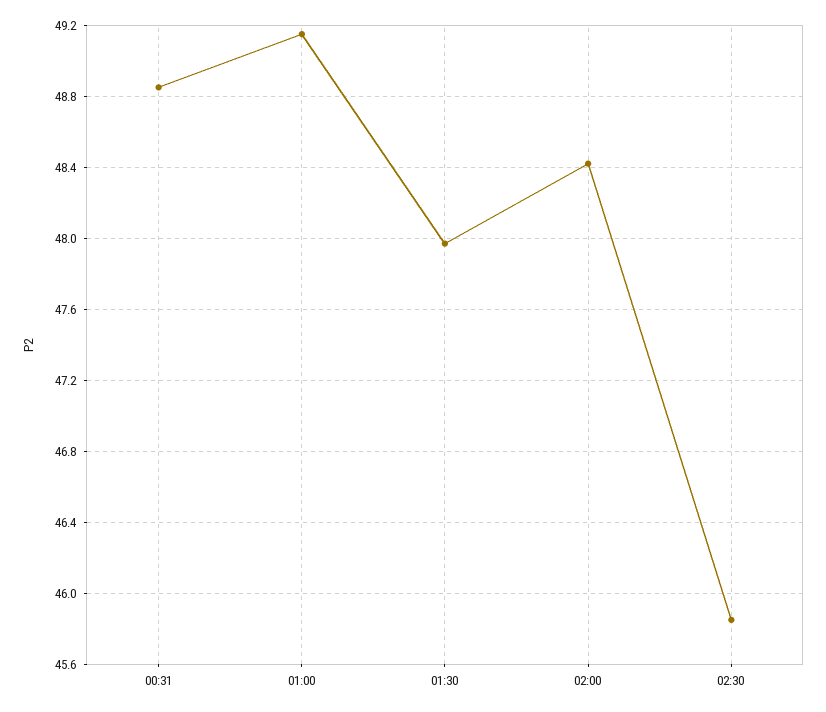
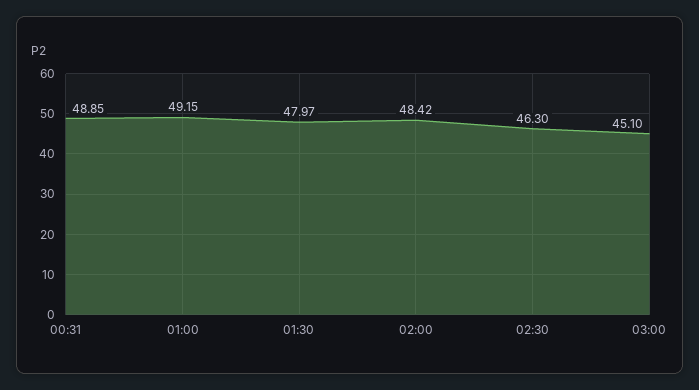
02:30: 45.85 -> 46.3
03:00: none -> 45.1

